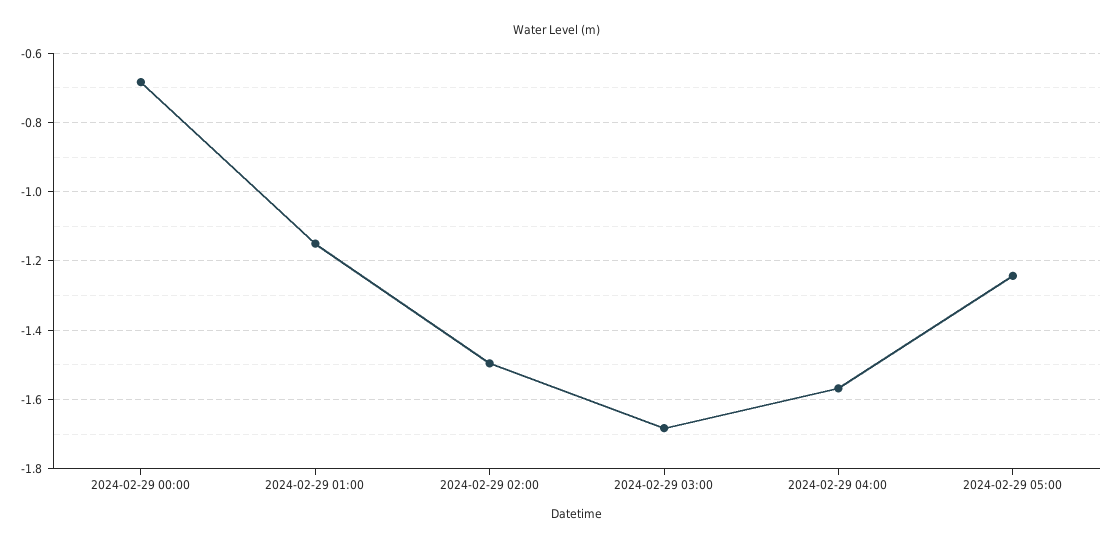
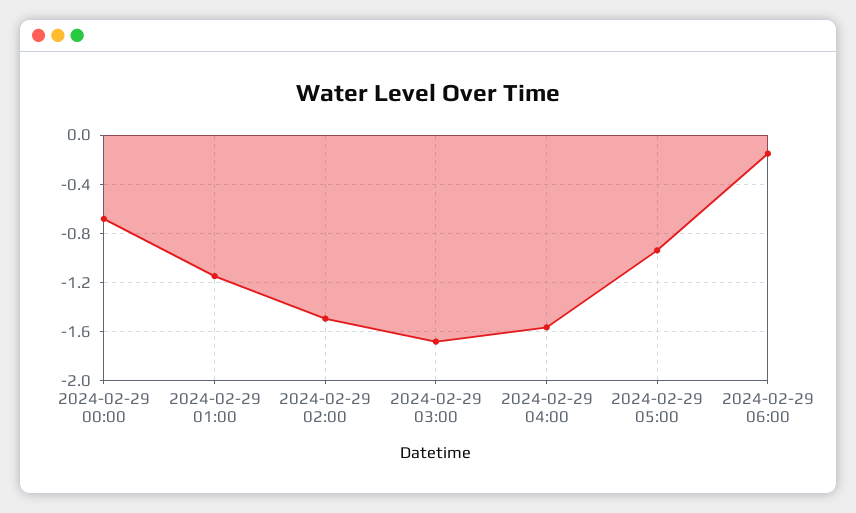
2024-02-29 05:00: -1.24 -> -0.95
2024-02-29 06:00: none -> -0.15

